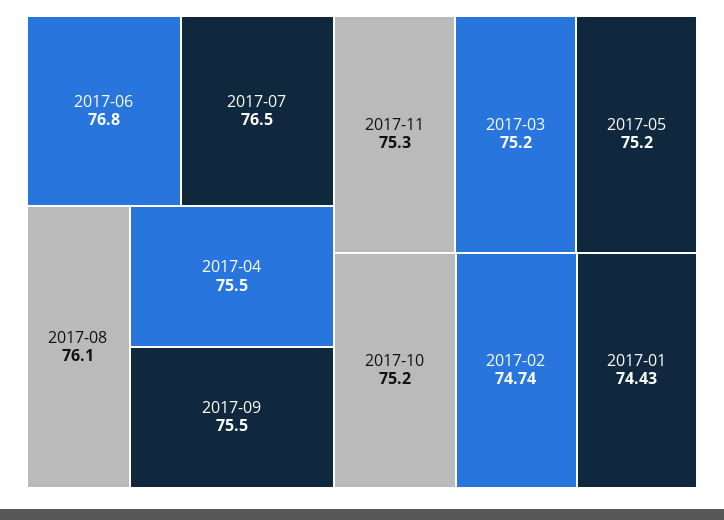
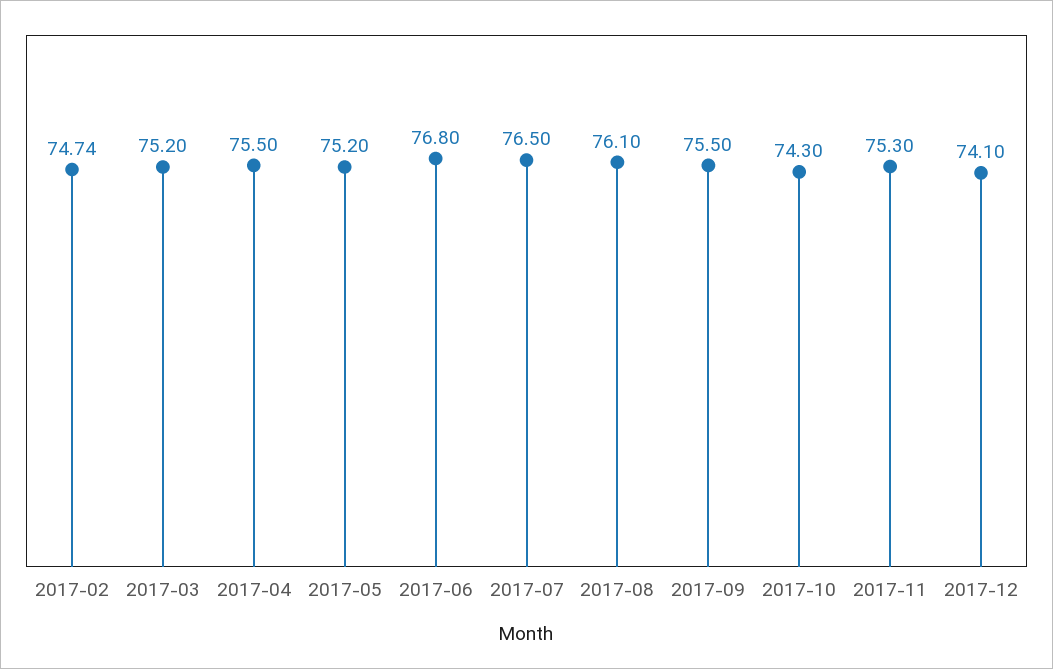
2017-10: 75.2 -> 74.3
2017-01: 74.43 -> none
2017-12: none -> 74.1

